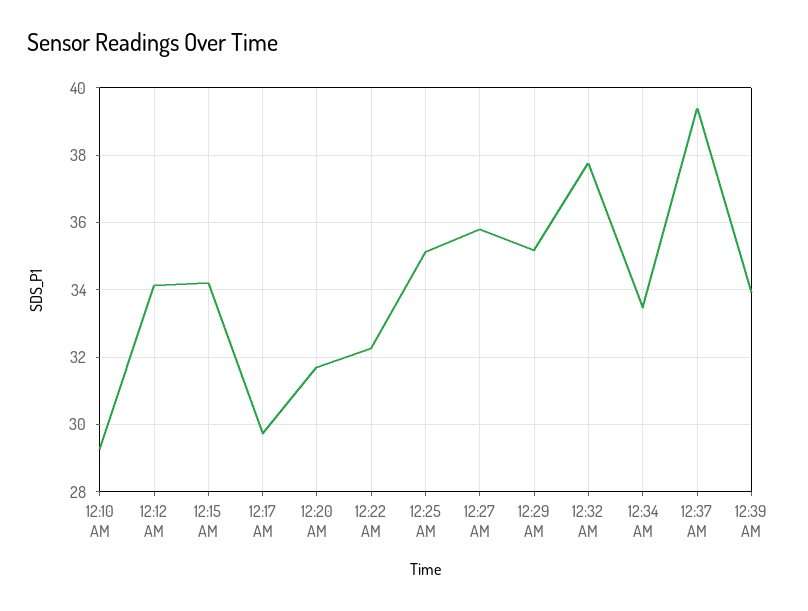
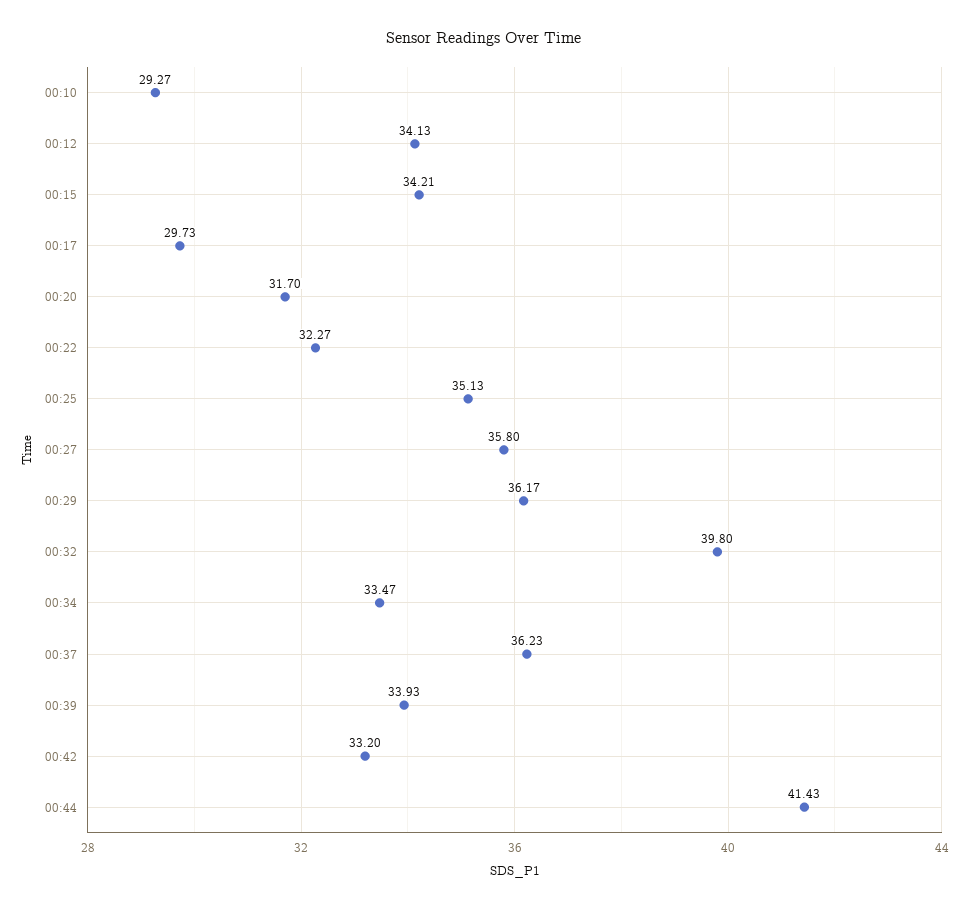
12:29 AM: 35.2 -> 36.17
12:32 AM: 37.8 -> 39.8
12:37 AM: 39.4 -> 36.23
00:42: none -> 33.2
00:44: none -> 41.43

